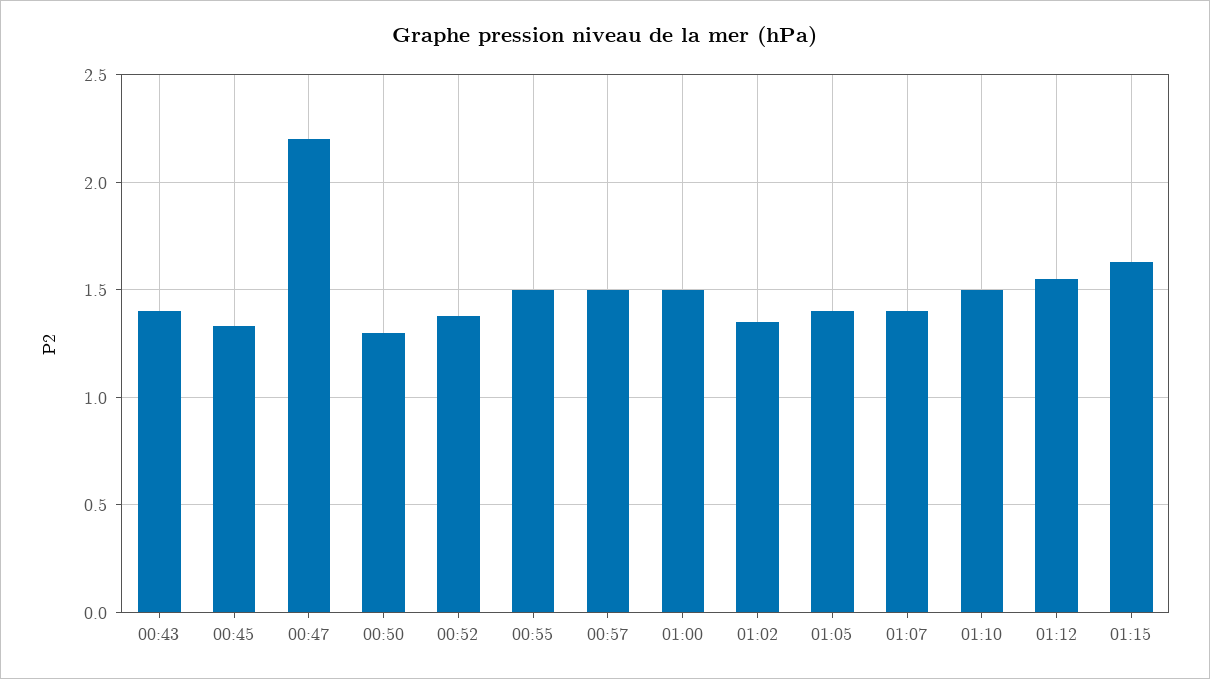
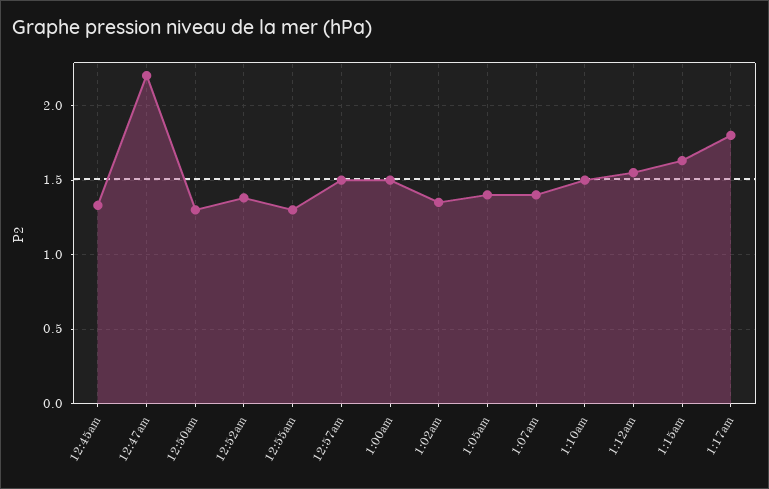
00:43: 1.4 -> none
00:55: 1.5 -> 1.3
1:17am: none -> 1.8

